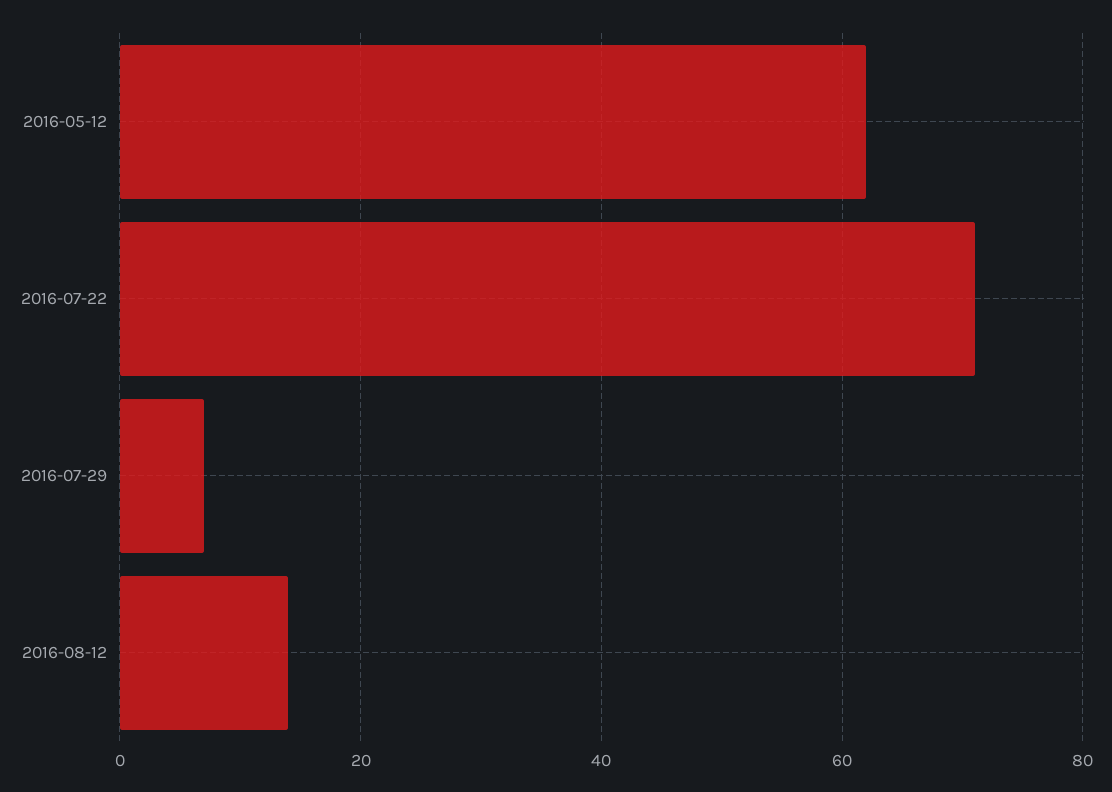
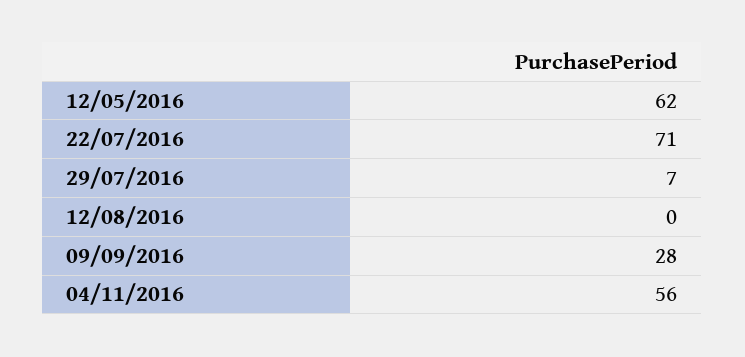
2016-08-12: 15 -> 0
09/09/2016: none -> 28
04/11/2016: none -> 56

